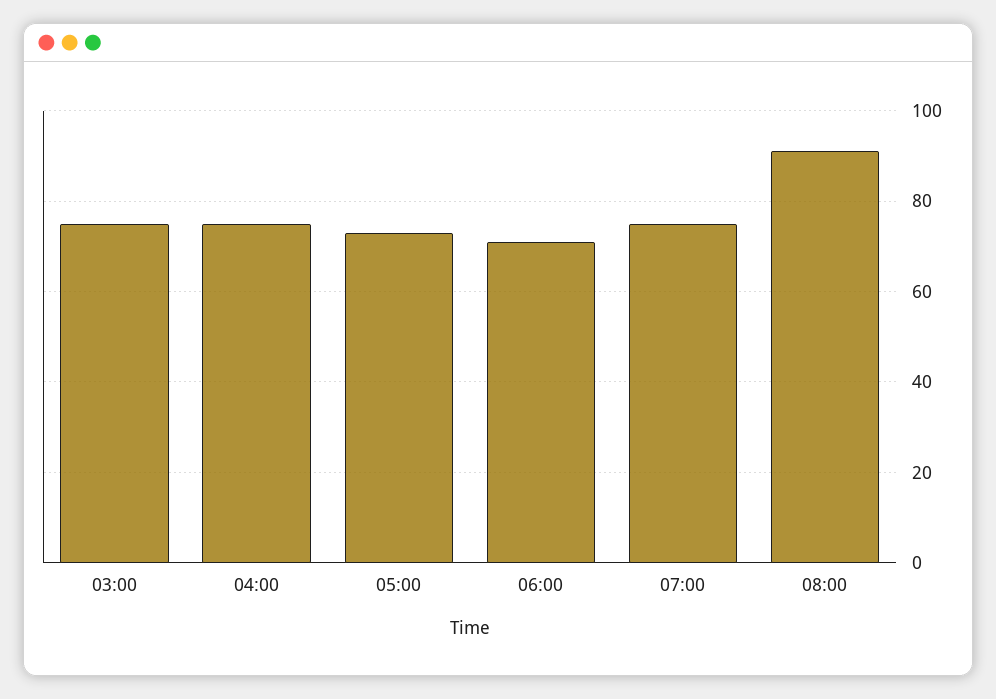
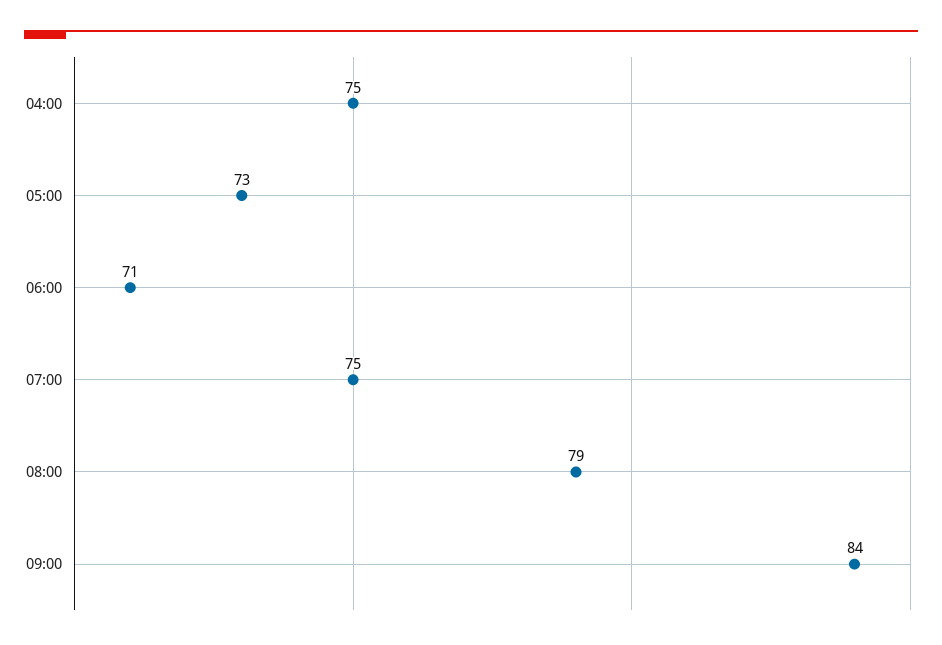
03:00: 75 -> none
08:00: 90 -> 79
09:00: none -> 84

